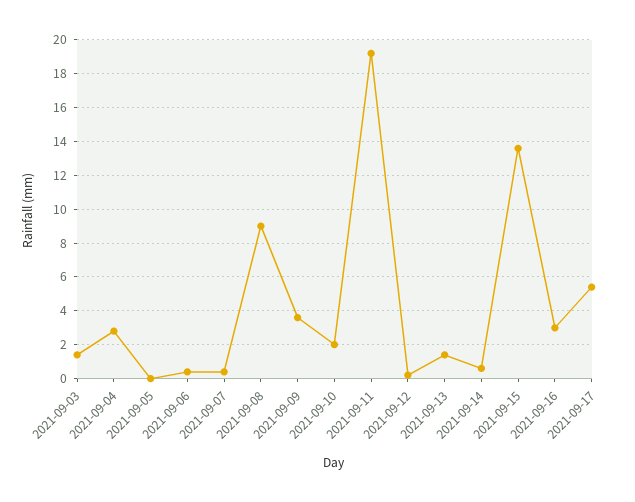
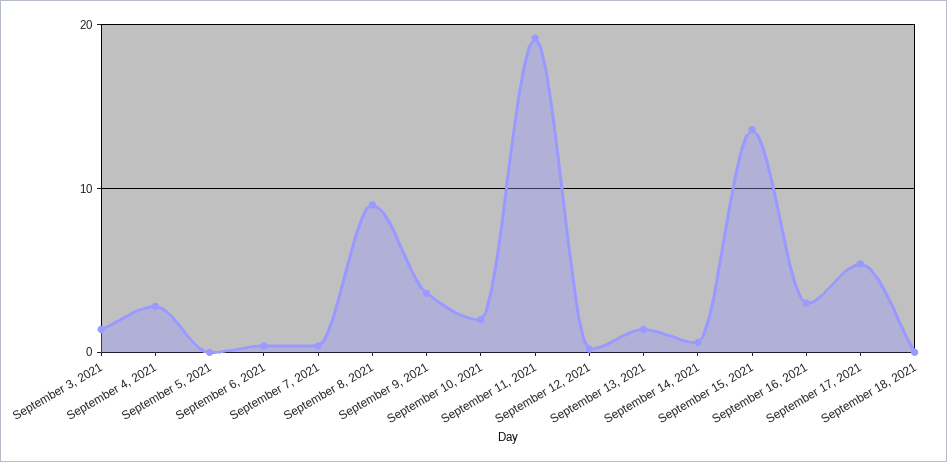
September 18, 2021: none -> 0

